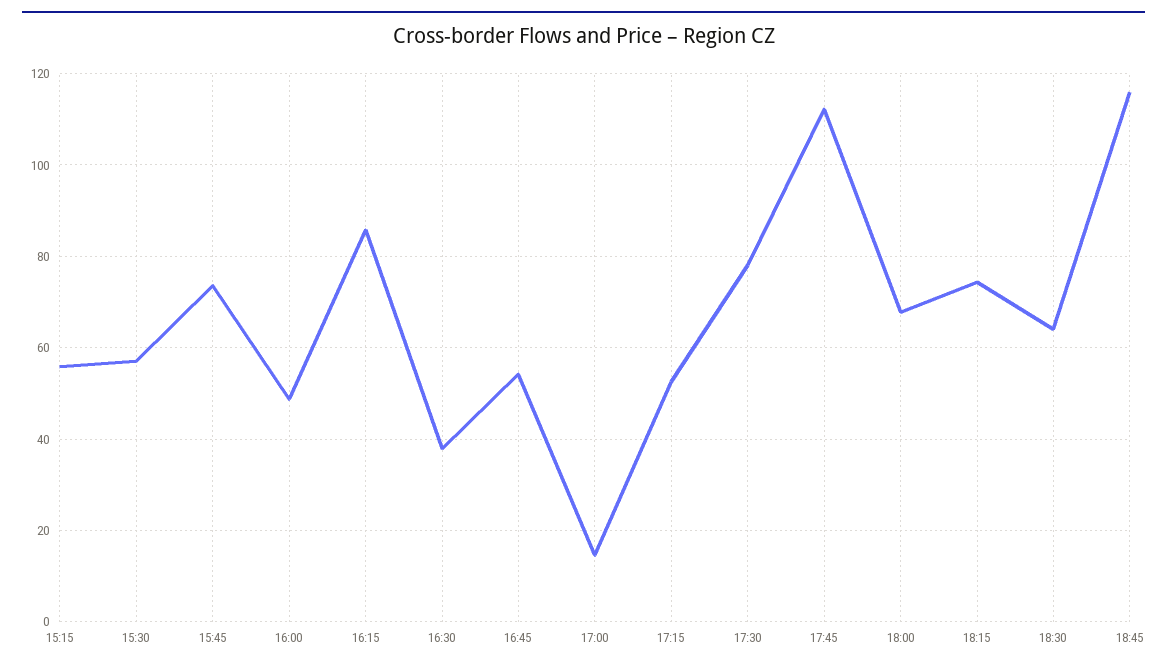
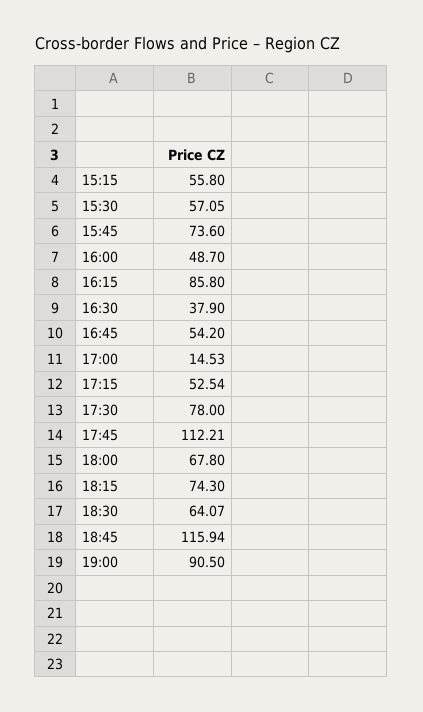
19:00: none -> 90.5

